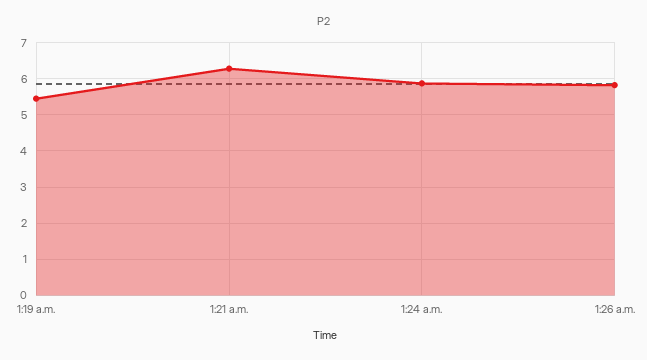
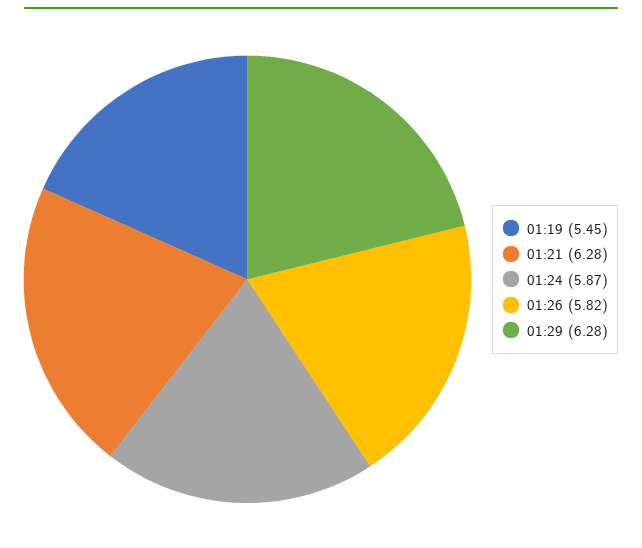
01:29: none -> 6.28

